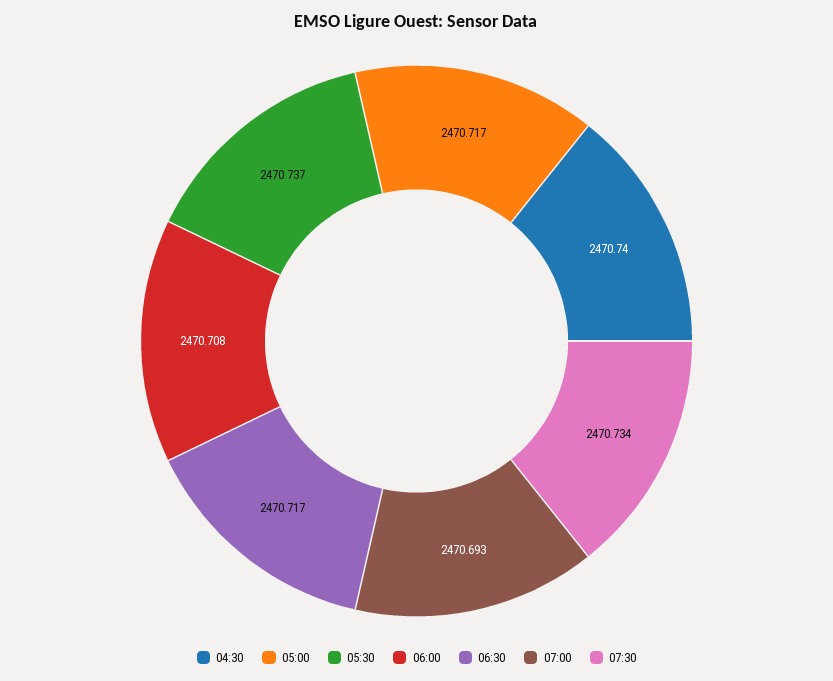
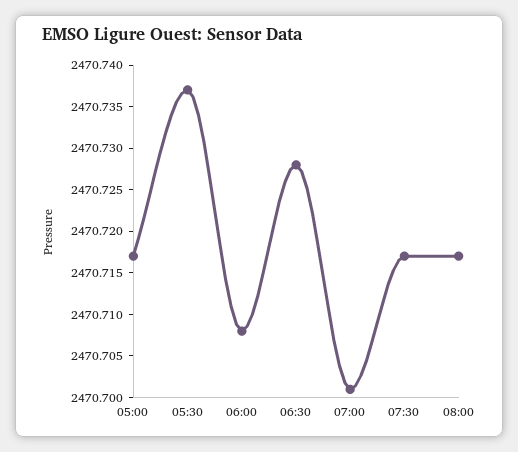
04:30: 2470.74 -> none
06:30: 2470.717 -> 2470.728
07:00: 2470.693 -> 2470.701
07:30: 2470.734 -> 2470.717
08:00: none -> 2470.717

